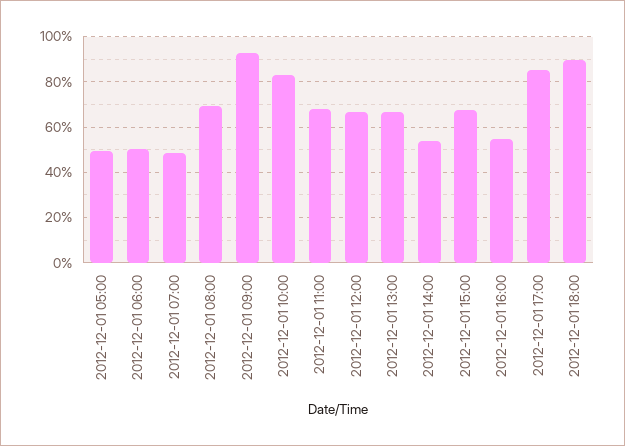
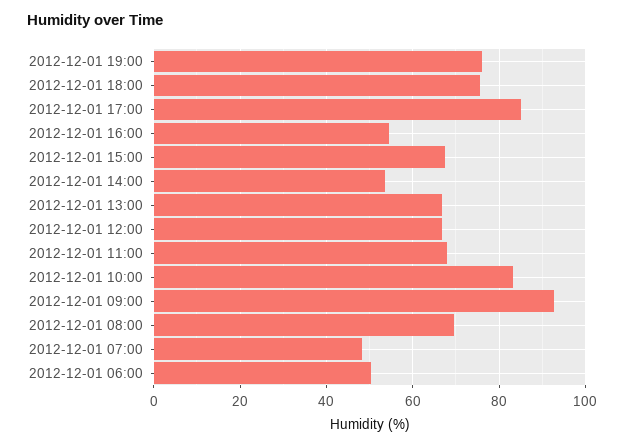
2012-12-01 05:00: 50 -> none
2012-12-01 18:00: 90 -> 76
2012-12-01 19:00: none -> 76

